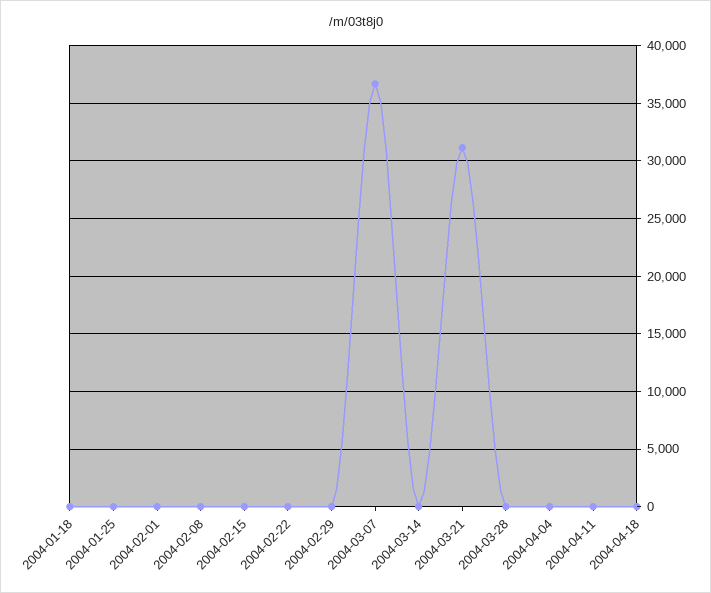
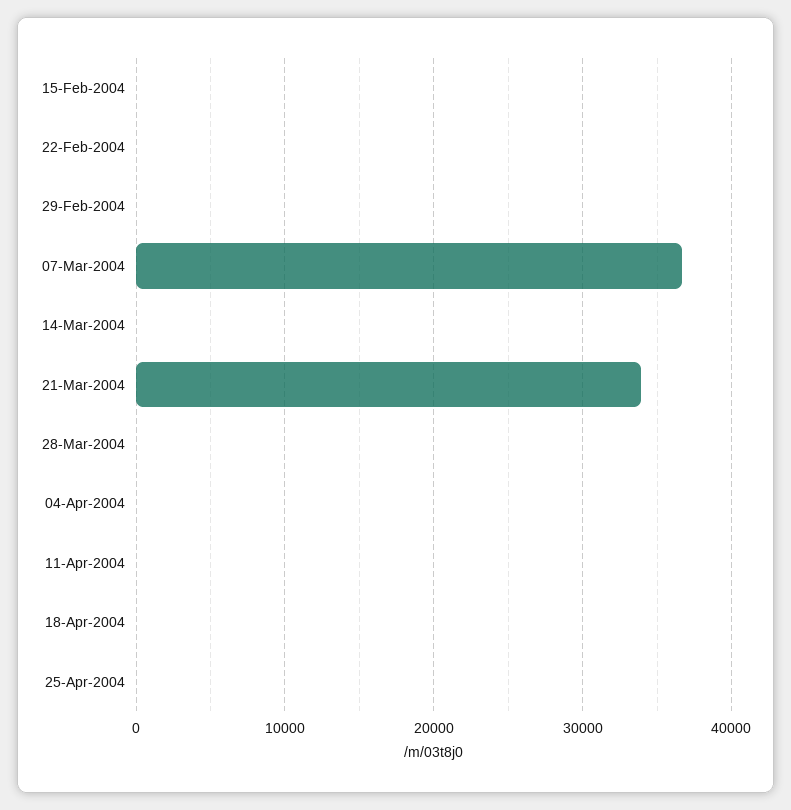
2004-01-18: 0 -> none
2004-01-25: 0 -> none
2004-02-01: 0 -> none
2004-02-08: 0 -> none
2004-03-21: 31000 -> 34000
25-Apr-2004: none -> 0

